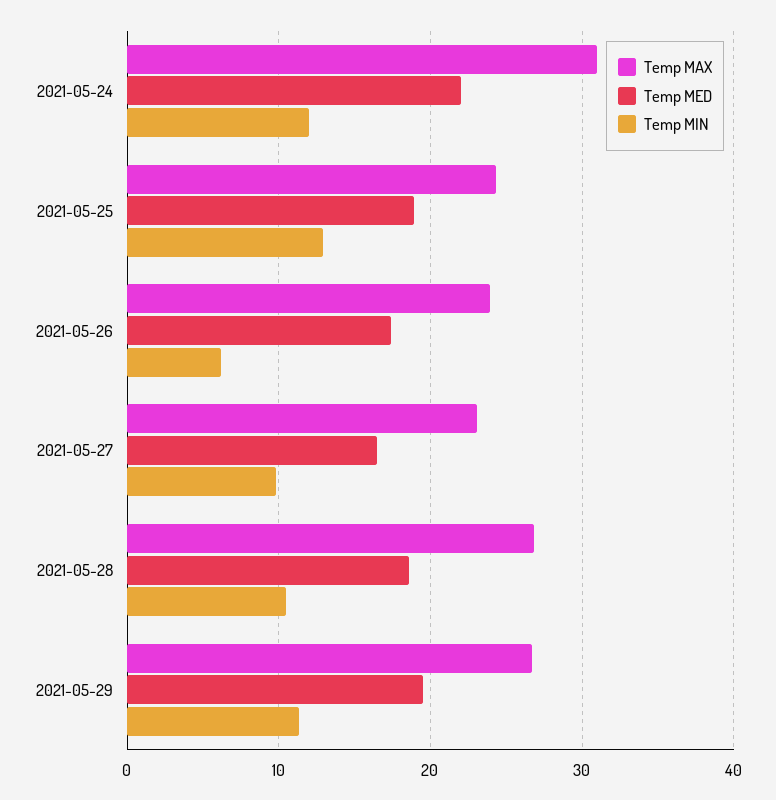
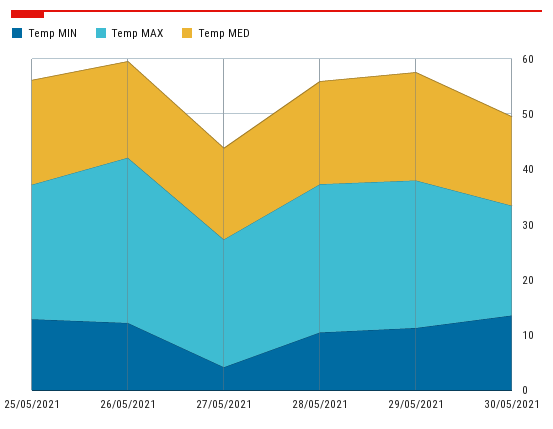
Temp MAX, 2021-05-24: 31 -> none
Temp MED, 2021-05-24: 22 -> none
Temp MIN, 2021-05-24: 12 -> none
Temp MAX, 2021-05-26: 24 -> 30
Temp MIN, 2021-05-26: 6 -> 12
Temp MIN, 2021-05-27: 10 -> 4
Temp MIN, 30/05/2021: none -> 14
Temp MAX, 30/05/2021: none -> 20
Temp MED, 30/05/2021: none -> 16

